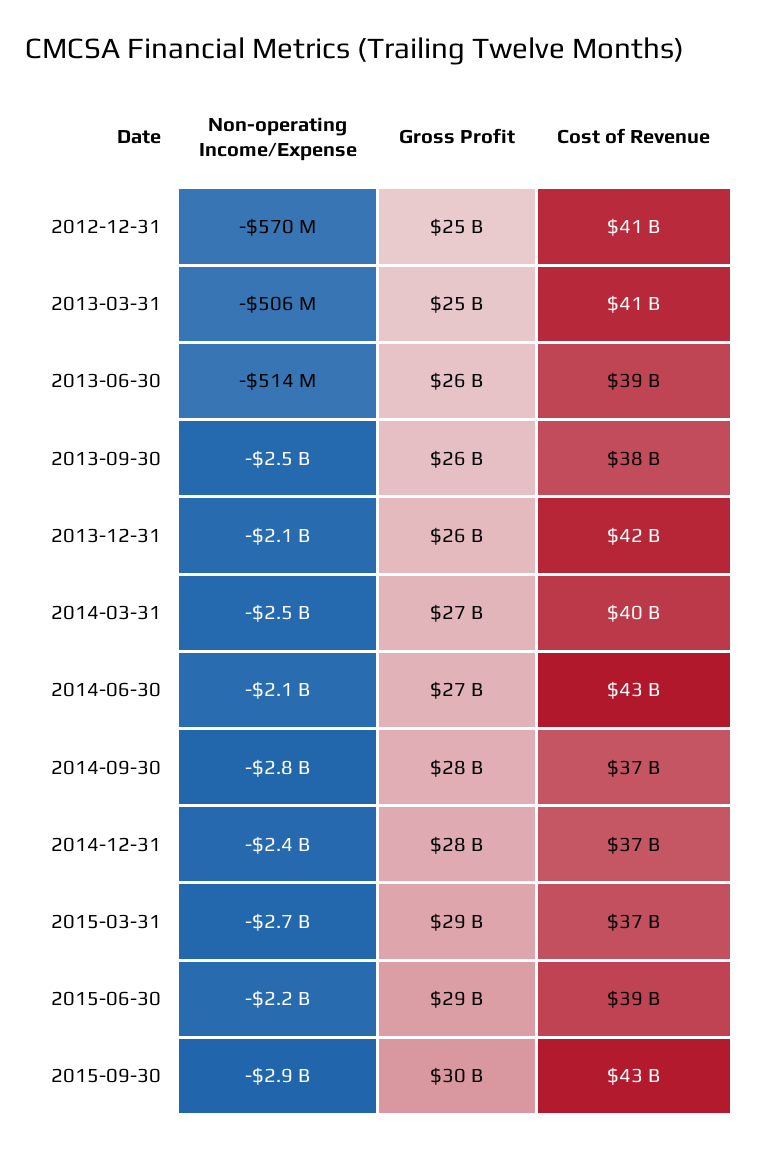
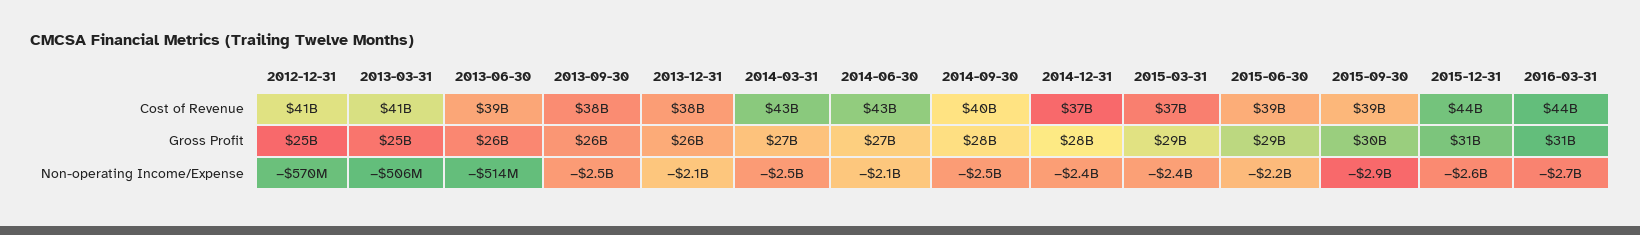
Cost of Revenue, 2013-12-31: 42000000000 -> 38000000000
Cost of Revenue, 2014-03-31: 40000000000 -> 43000000000
Non-operating Income/Expense, 2014-09-30: -2800000000 -> -2500000000
Cost of Revenue, 2014-09-30: 37000000000 -> 40000000000
Non-operating Income/Expense, 2015-03-31: -2700000000 -> -2400000000
Cost of Revenue, 2015-09-30: 43000000000 -> 39000000000
Cost of Revenue, 2015-12-31: none -> 44000000000
Cost of Revenue, 2016-03-31: none -> 44000000000
Gross Profit, 2015-12-31: none -> 31000000000
Gross Profit, 2016-03-31: none -> 31000000000
Non-operating Income/Expense, 2015-12-31: none -> -2600000000
Non-operating Income/Expense, 2016-03-31: none -> -2700000000

